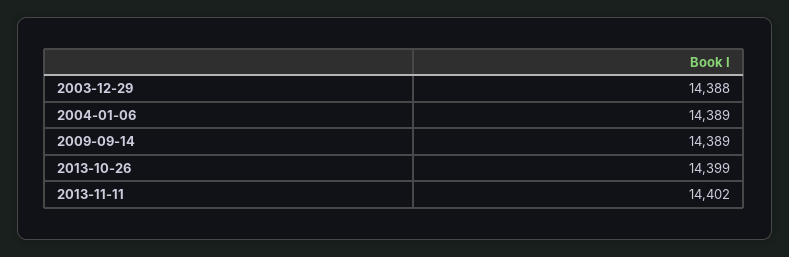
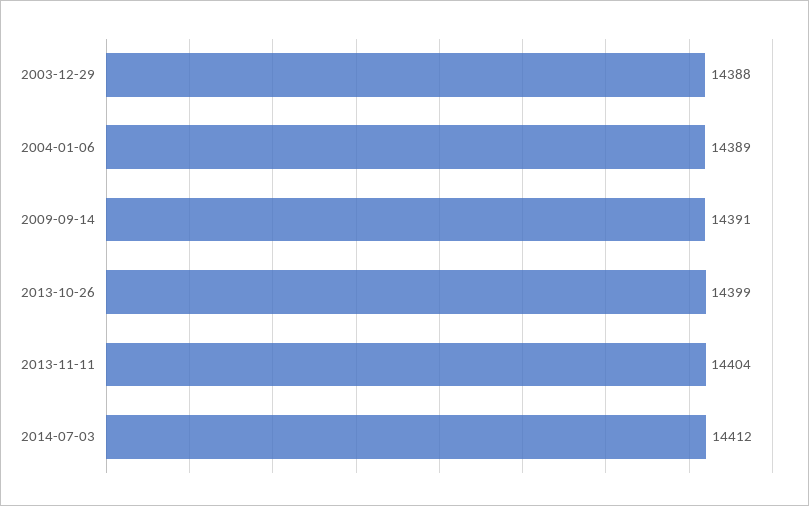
2009-09-14: 14389 -> 14391
2013-11-11: 14402 -> 14404
2014-07-03: none -> 14412

